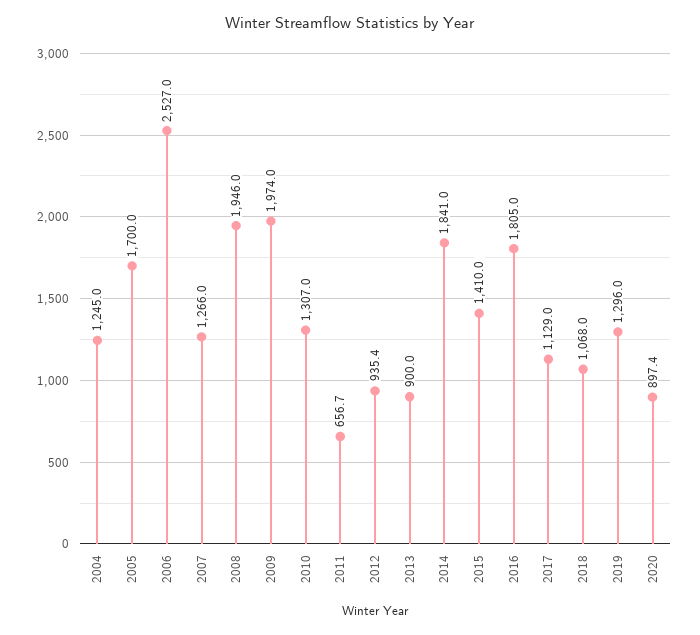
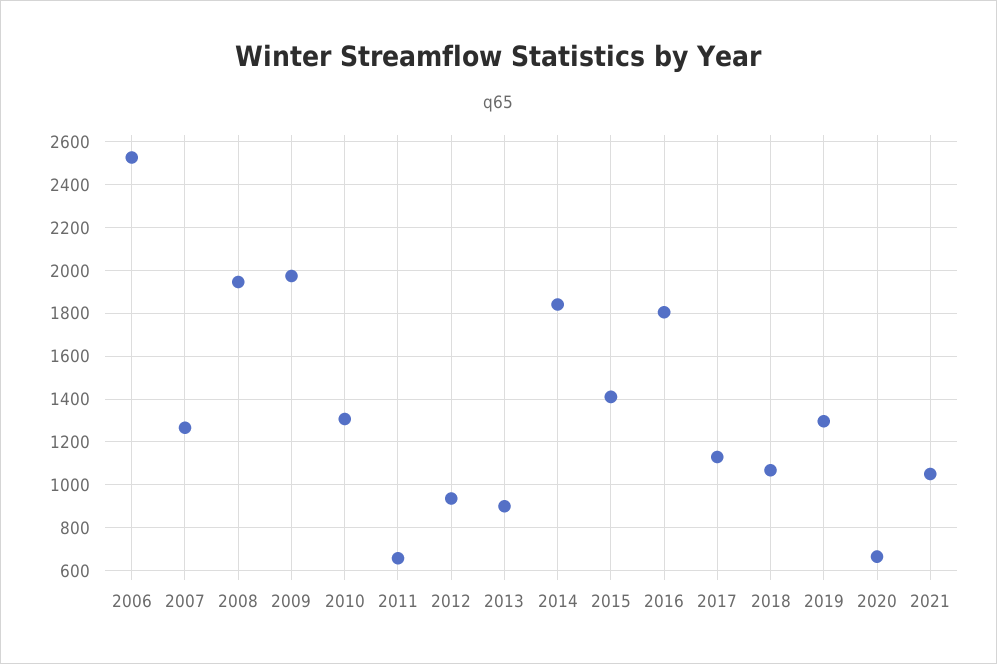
2004: 1245 -> none
2005: 1700 -> none
2020: 897.4 -> 650
2021: none -> 1050

